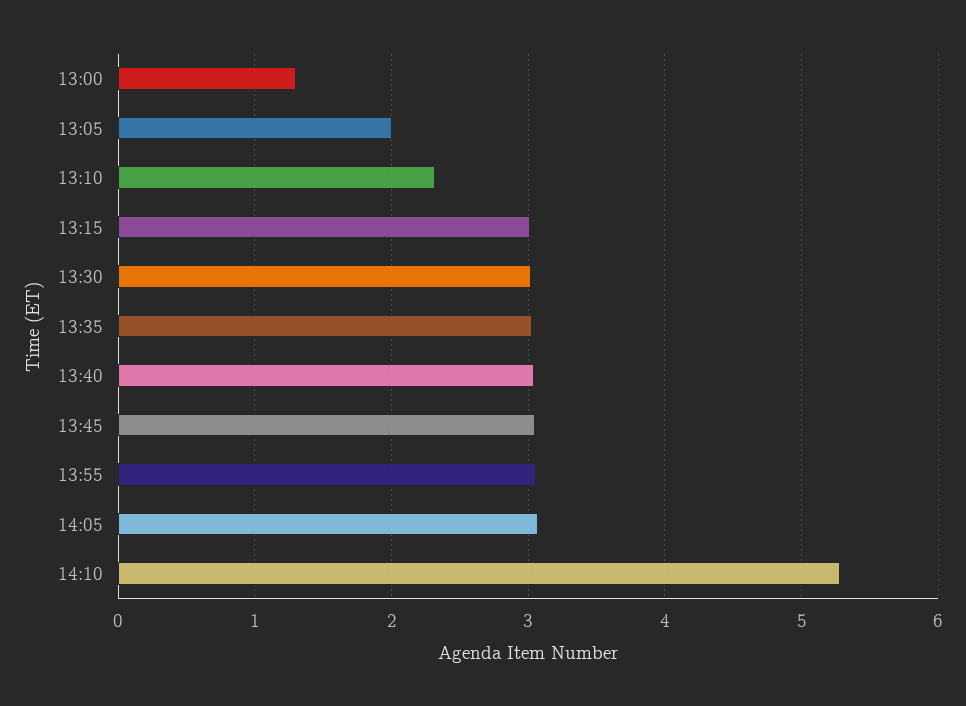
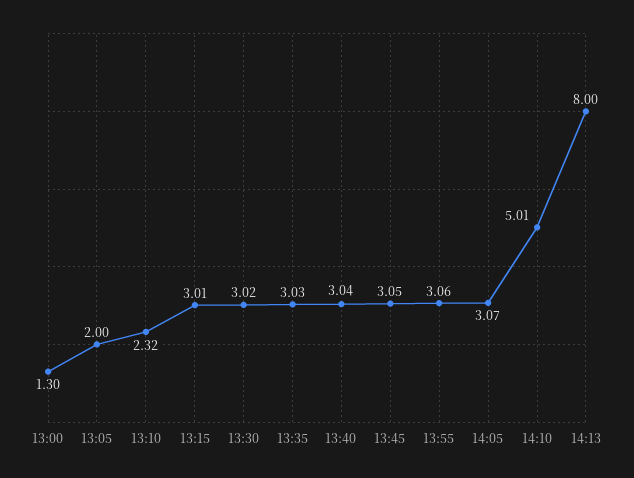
14:10: 5.3 -> 5.01
14:13: none -> 8

